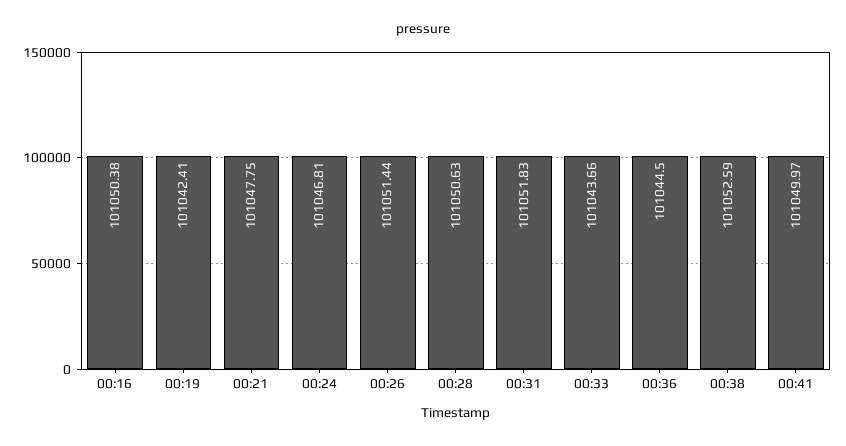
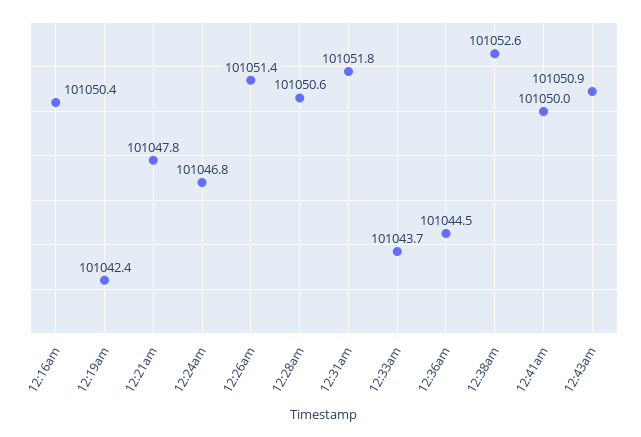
12:43am: none -> 101050.9

